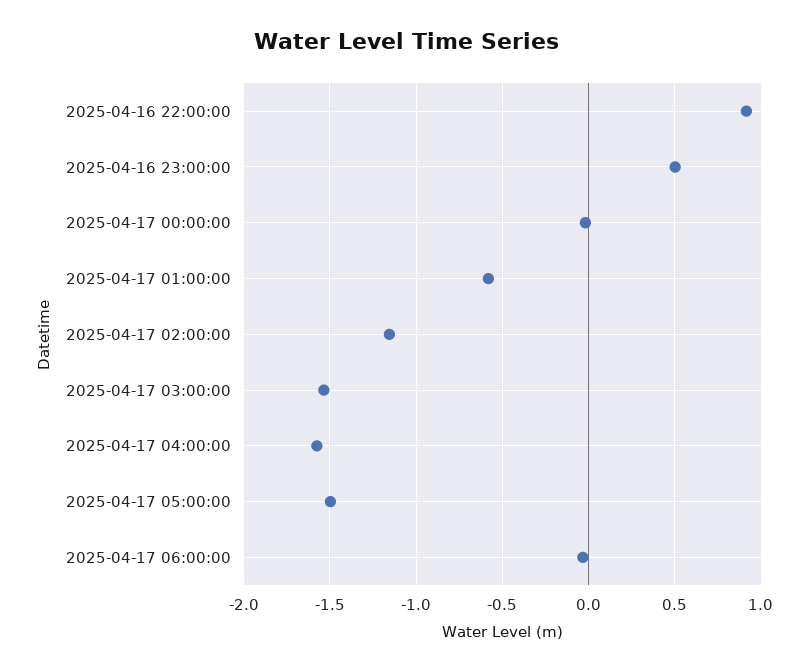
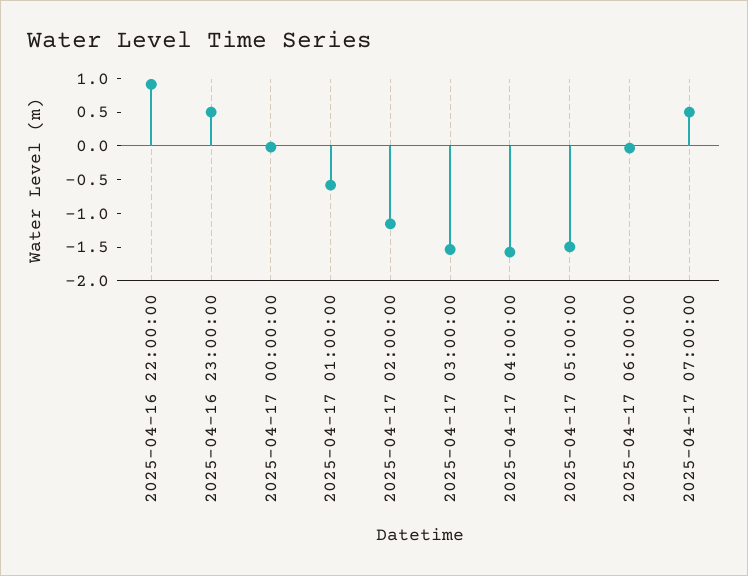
2025-04-17 07:00:00: none -> 0.5

